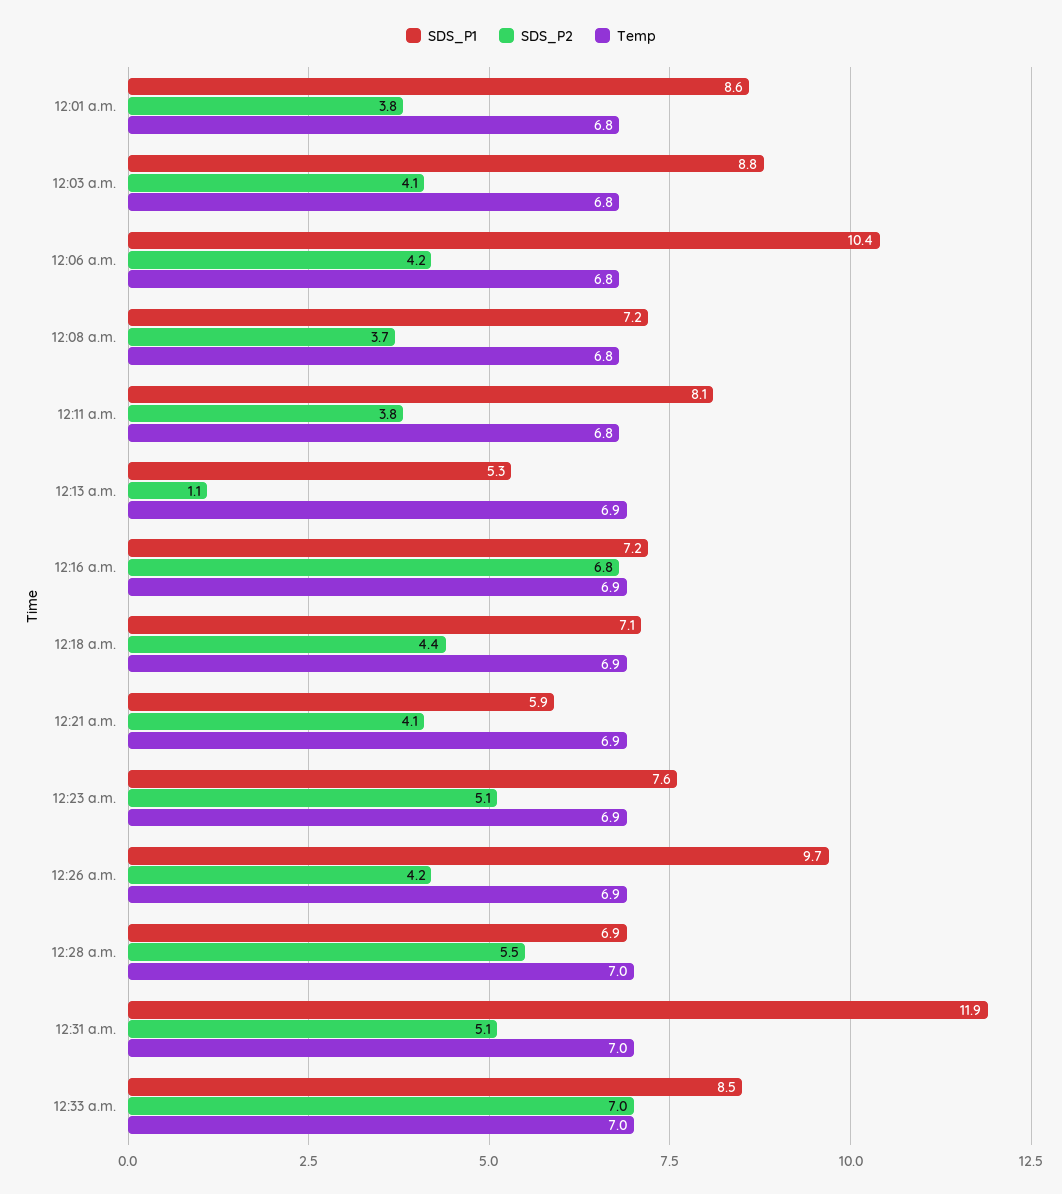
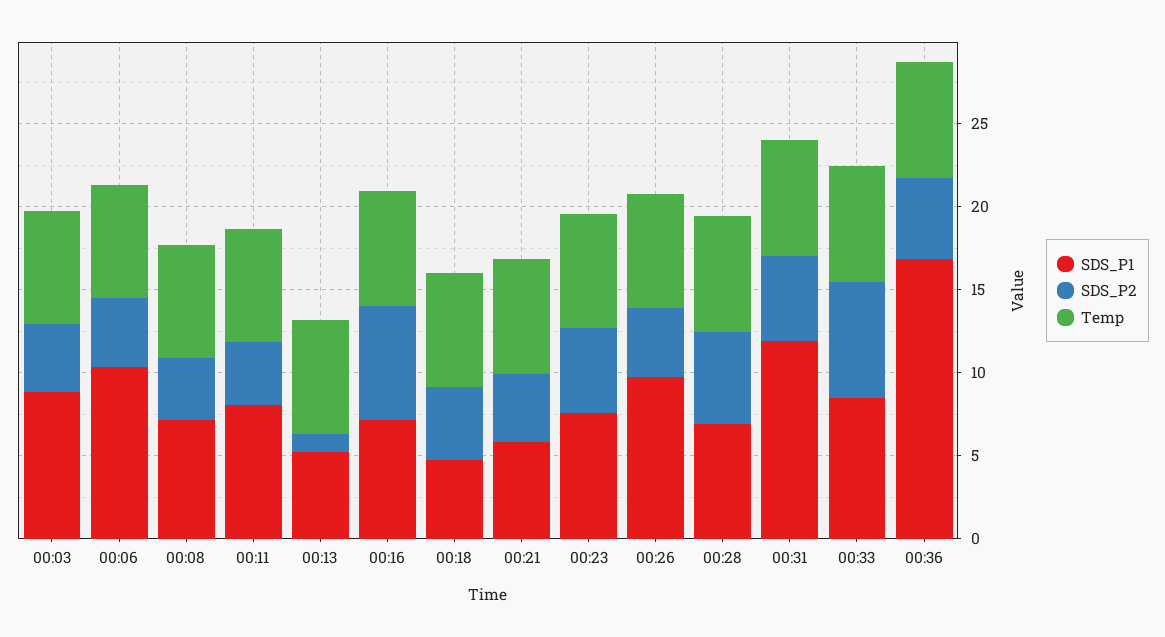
SDS_P1, 12:01 a.m.: 8.6 -> none
SDS_P2, 12:01 a.m.: 3.8 -> none
Temp, 12:01 a.m.: 6.8 -> none
SDS_P1, 12:18 a.m.: 7.1 -> 5
SDS_P1, 00:36: none -> 17
SDS_P2, 00:36: none -> 5
Temp, 00:36: none -> 7

